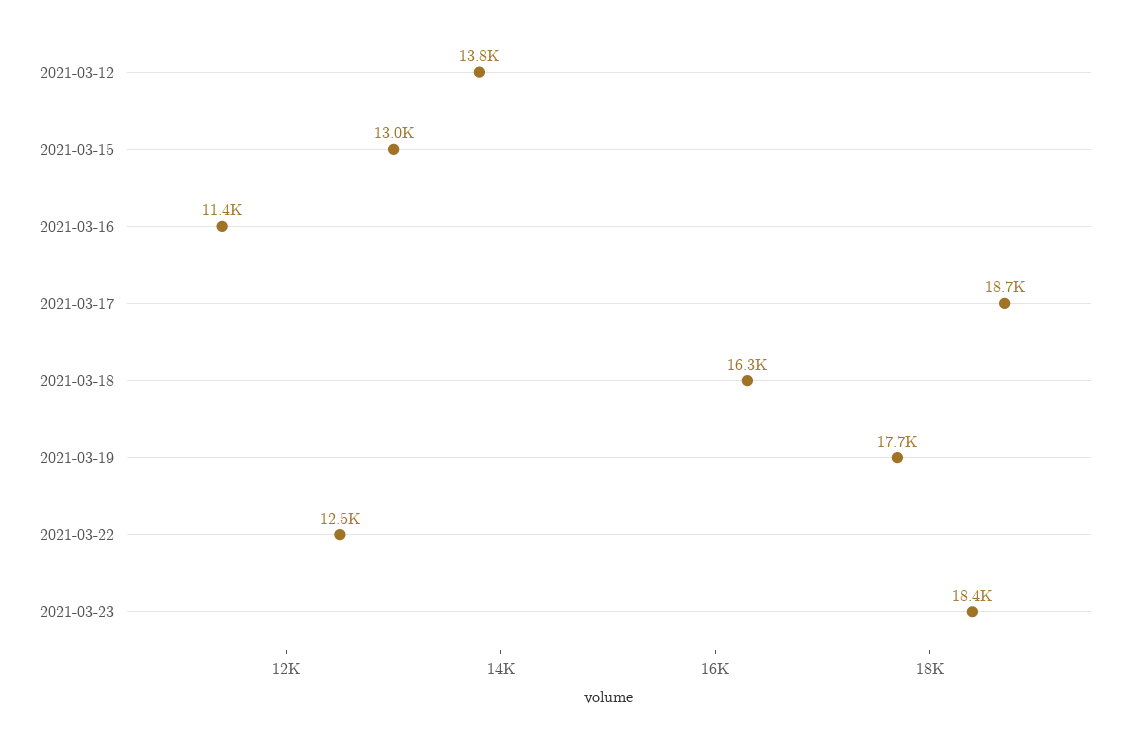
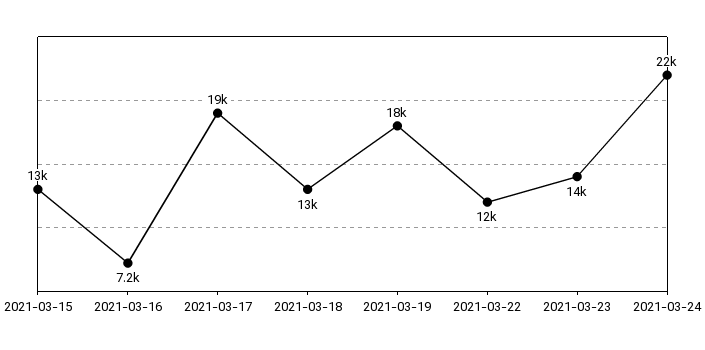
2021-03-12: 13800 -> none
2021-03-16: 11400 -> 7200
2021-03-18: 16300 -> 13000
2021-03-23: 18400 -> 14000
2021-03-24: none -> 22000

